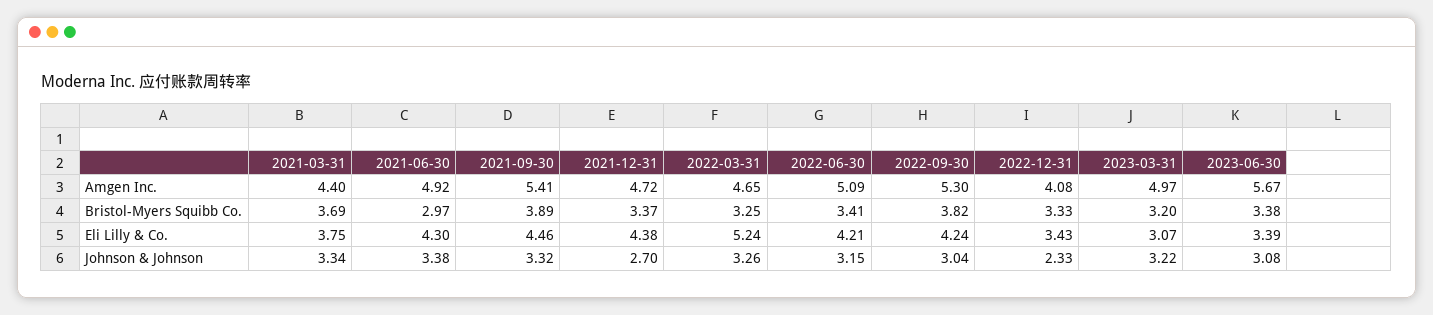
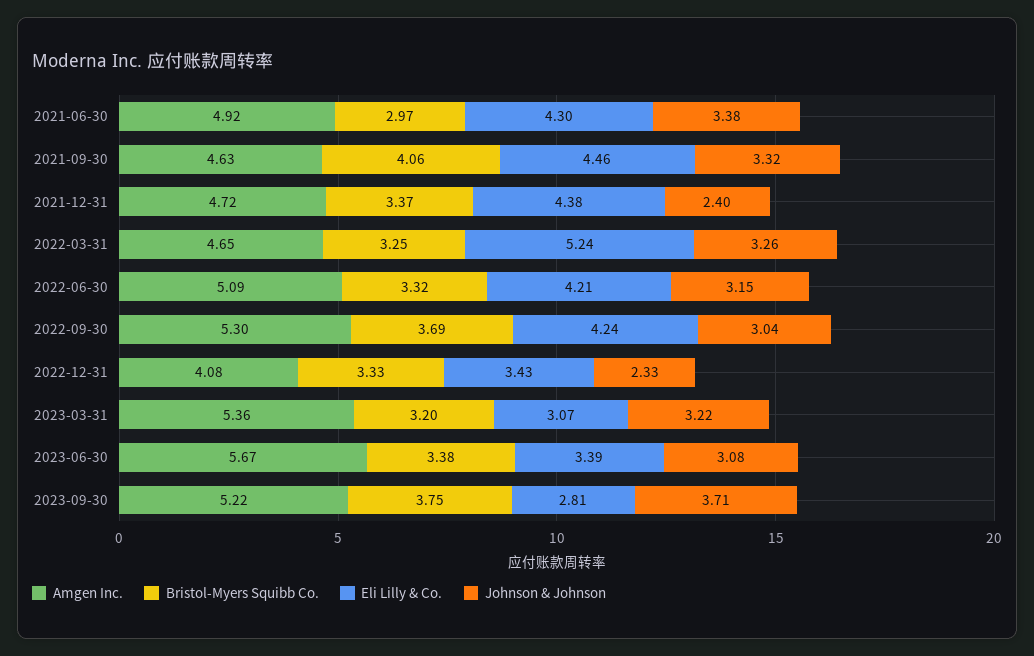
Amgen Inc., 2021-03-31: 4.4 -> none
Amgen Inc., 2021-09-30: 5.41 -> 4.63
Amgen Inc., 2023-03-31: 4.97 -> 5.36
Bristol-Myers Squibb Co., 2021-03-31: 3.69 -> none
Bristol-Myers Squibb Co., 2021-09-30: 3.89 -> 4.06
Bristol-Myers Squibb Co., 2022-06-30: 3.41 -> 3.32
Bristol-Myers Squibb Co., 2022-09-30: 3.82 -> 3.69
Eli Lilly & Co., 2021-03-31: 3.75 -> none
Johnson & Johnson, 2021-03-31: 3.34 -> none
Johnson & Johnson, 2021-12-31: 2.7 -> 2.4
Amgen Inc., 2023-09-30: none -> 5.22
Bristol-Myers Squibb Co., 2023-09-30: none -> 3.75
Eli Lilly & Co., 2023-09-30: none -> 2.81
Johnson & Johnson, 2023-09-30: none -> 3.71

